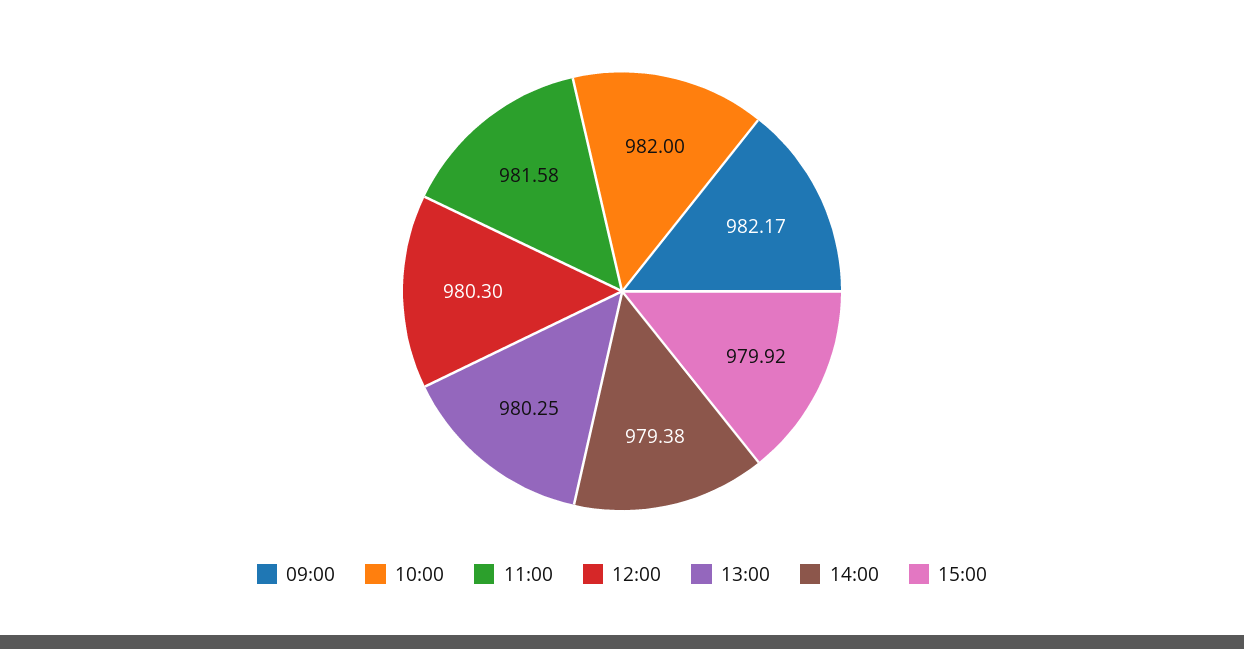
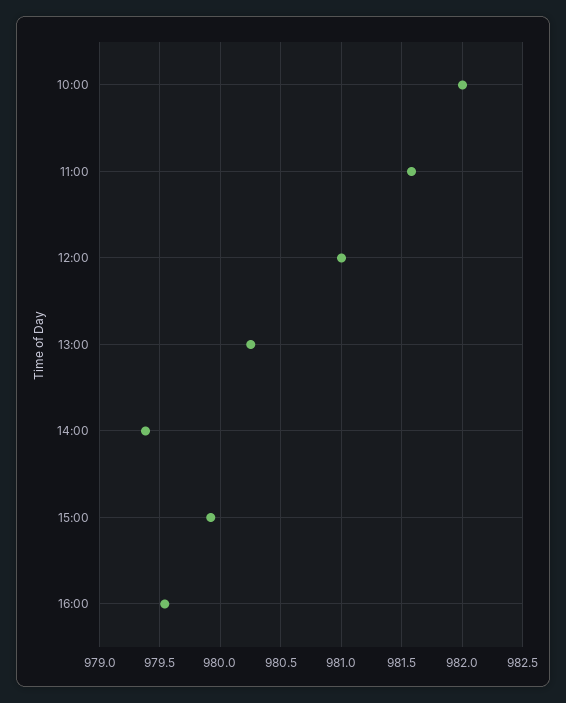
09:00: 982.17 -> none
12:00: 980.3 -> 981
16:00: none -> 979.55

